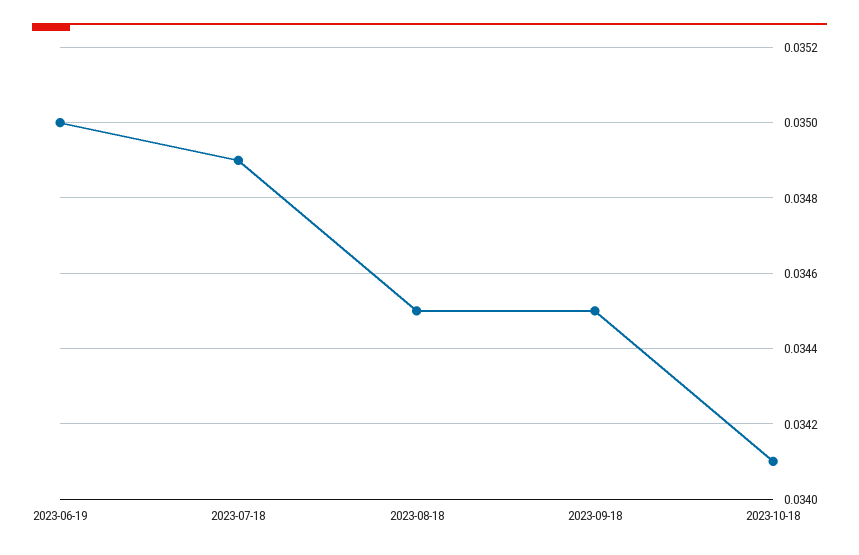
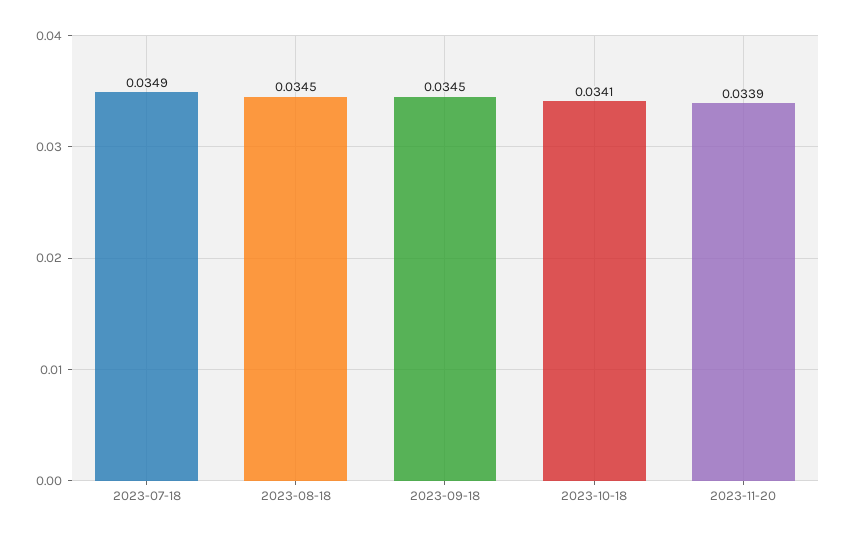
2023-06-19: 0.035 -> none
2023-11-20: none -> 0.0339

